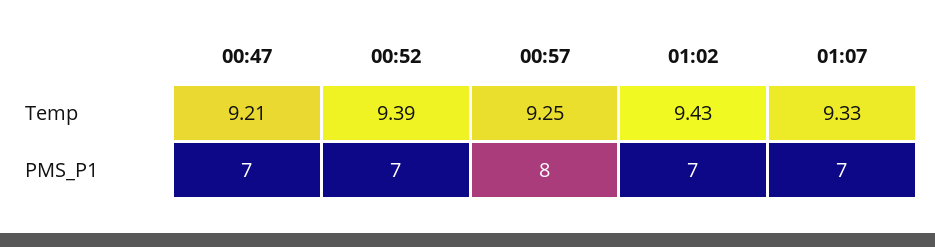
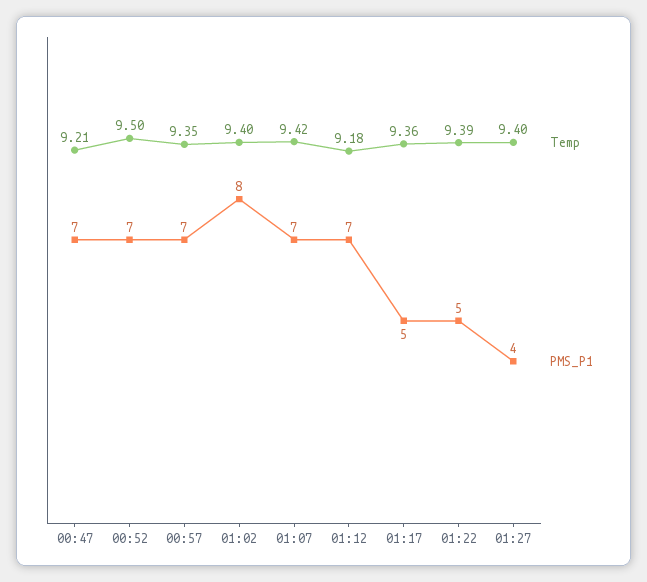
Temp, 00:52: 9.39 -> 9.5
Temp, 00:57: 9.25 -> 9.35
Temp, 01:02: 9.43 -> 9.4
Temp, 01:07: 9.33 -> 9.42
PMS_P1, 00:57: 8 -> 7
PMS_P1, 01:02: 7 -> 8
Temp, 01:12: none -> 9.18
PMS_P1, 01:12: none -> 7
Temp, 01:17: none -> 9.36
PMS_P1, 01:17: none -> 5
Temp, 01:22: none -> 9.39
PMS_P1, 01:22: none -> 5
Temp, 01:27: none -> 9.4
PMS_P1, 01:27: none -> 4

